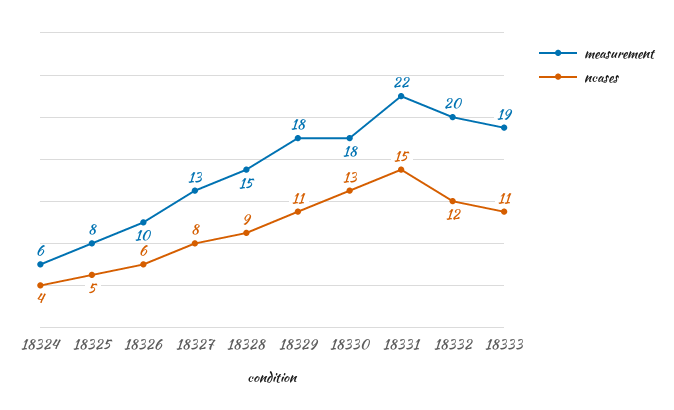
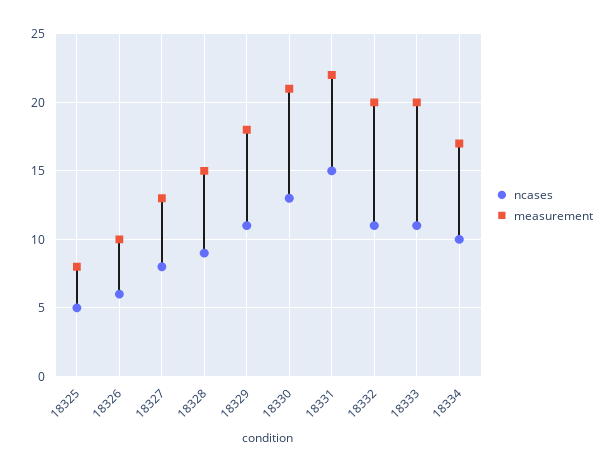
measurement, 18324: 6 -> none
ncases, 18324: 4 -> none
measurement, 18330: 18 -> 21
ncases, 18332: 12 -> 11
measurement, 18333: 19 -> 20
ncases, 18334: none -> 10
measurement, 18334: none -> 17

